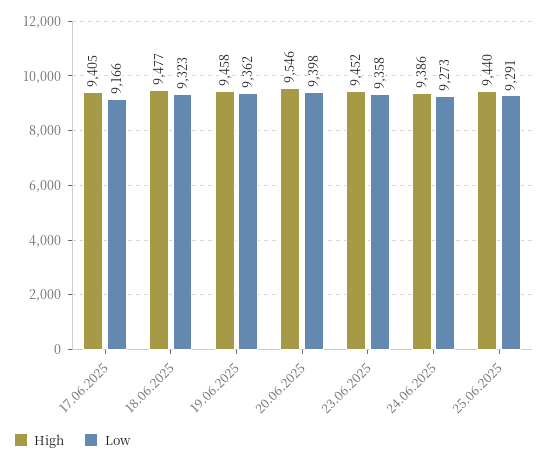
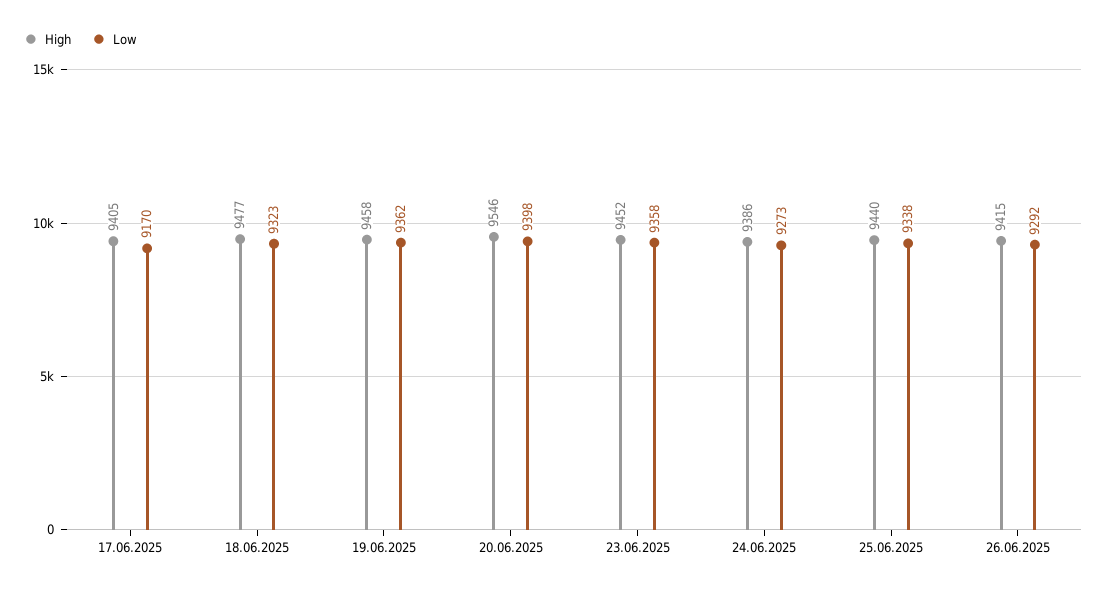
Low, 17.06.2025: 9166 -> 9170
Low, 25.06.2025: 9291 -> 9338
High, 26.06.2025: none -> 9415
Low, 26.06.2025: none -> 9292

